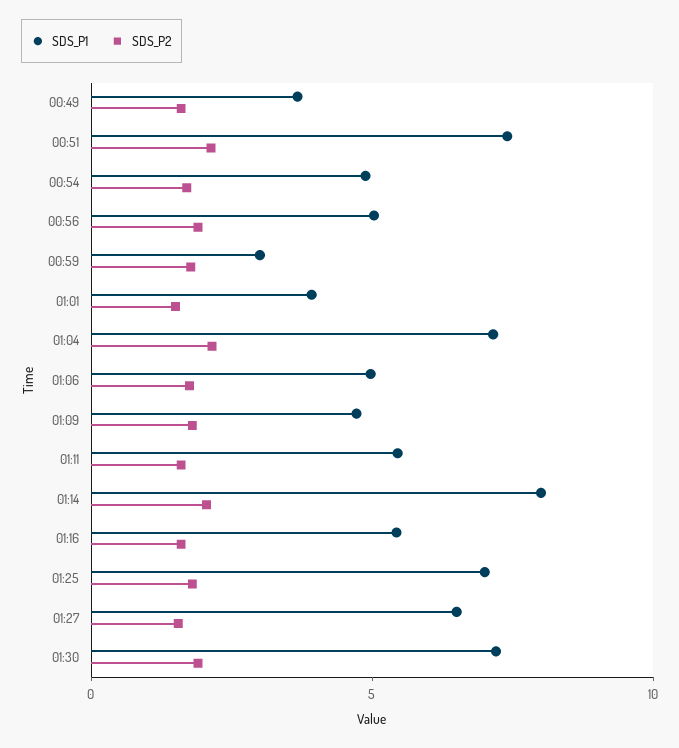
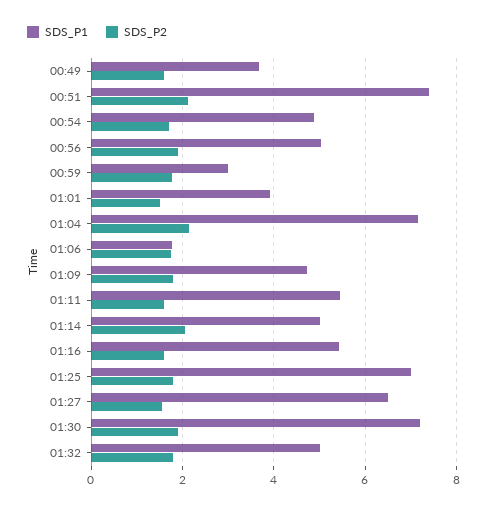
SDS_P1, 01:06: 5 -> 1.8
SDS_P1, 01:14: 8 -> 5
SDS_P1, 01:32: none -> 5
SDS_P2, 01:32: none -> 1.8

